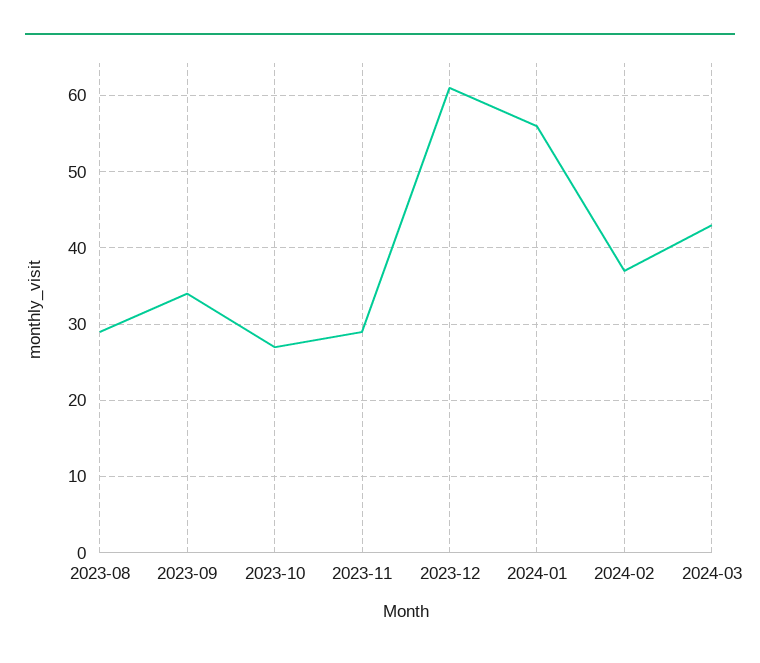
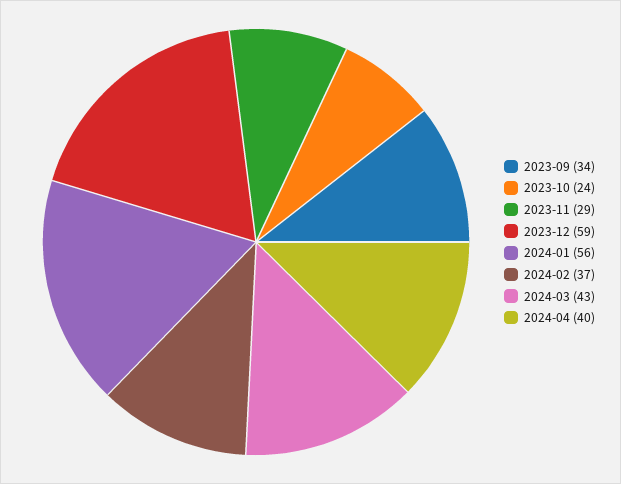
2023-08: 29 -> none
2023-10: 27 -> 24
2023-12: 61 -> 59
2024-04: none -> 40

